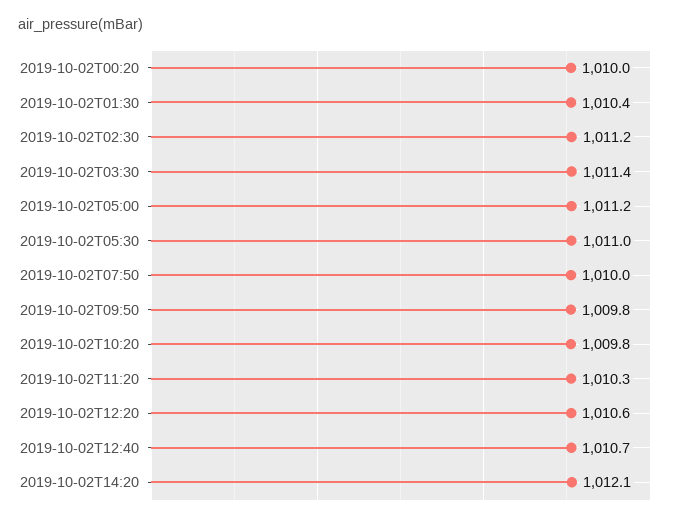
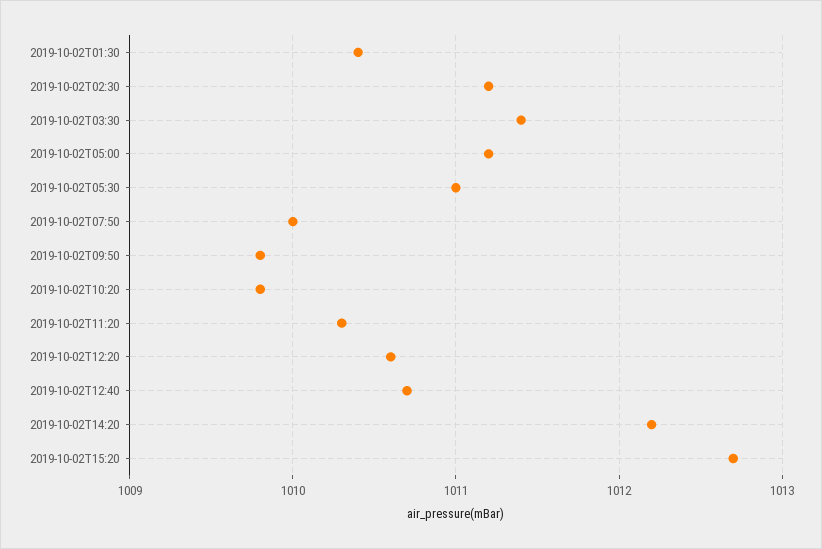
2019-10-02T00:20: 1010 -> none
2019-10-02T14:20: 1012.1 -> 1012.2
2019-10-02T15:20: none -> 1012.7

